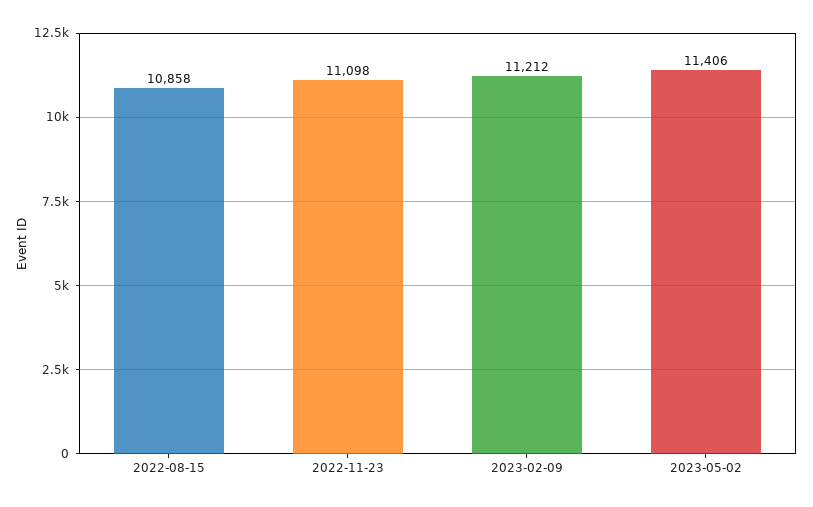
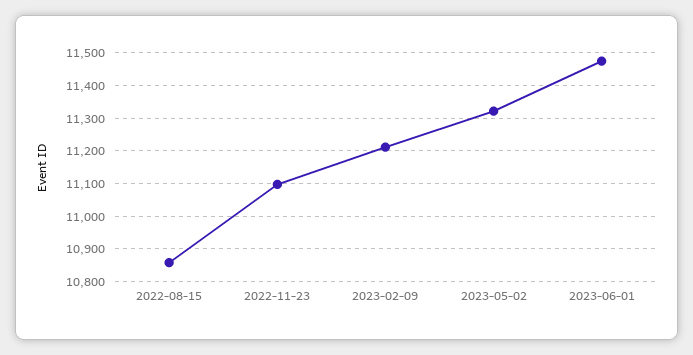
2023-05-02: 11406 -> 11320
2023-06-01: none -> 11480

